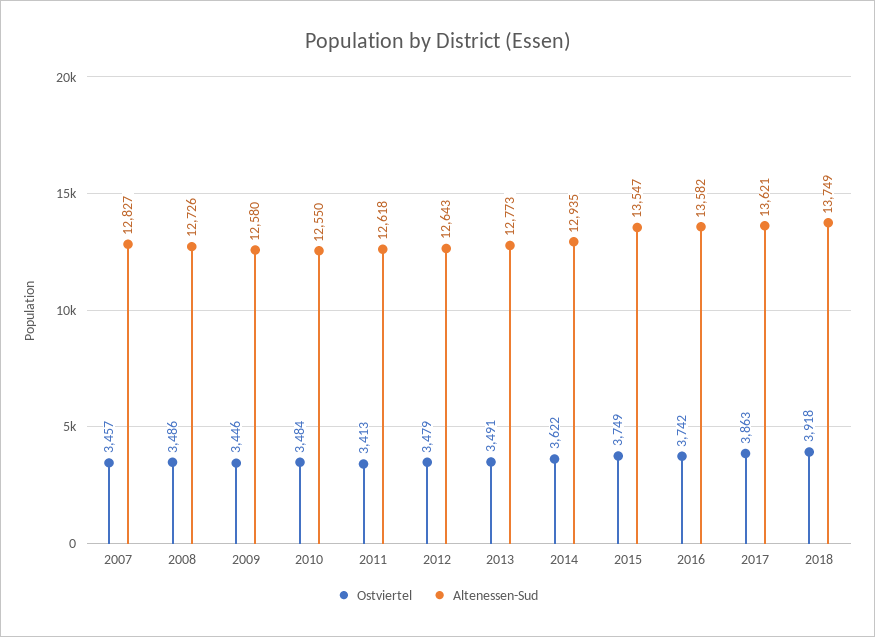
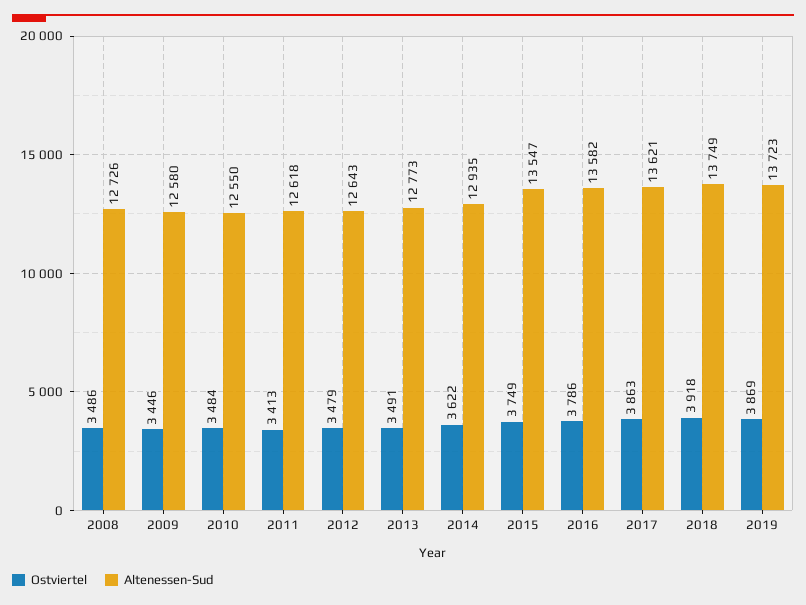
Ostviertel, 2007: 3457 -> none
Altenessen-Sud, 2007: 12827 -> none
Ostviertel, 2016: 3742 -> 3786
Ostviertel, 2019: none -> 3869
Altenessen-Sud, 2019: none -> 13723

